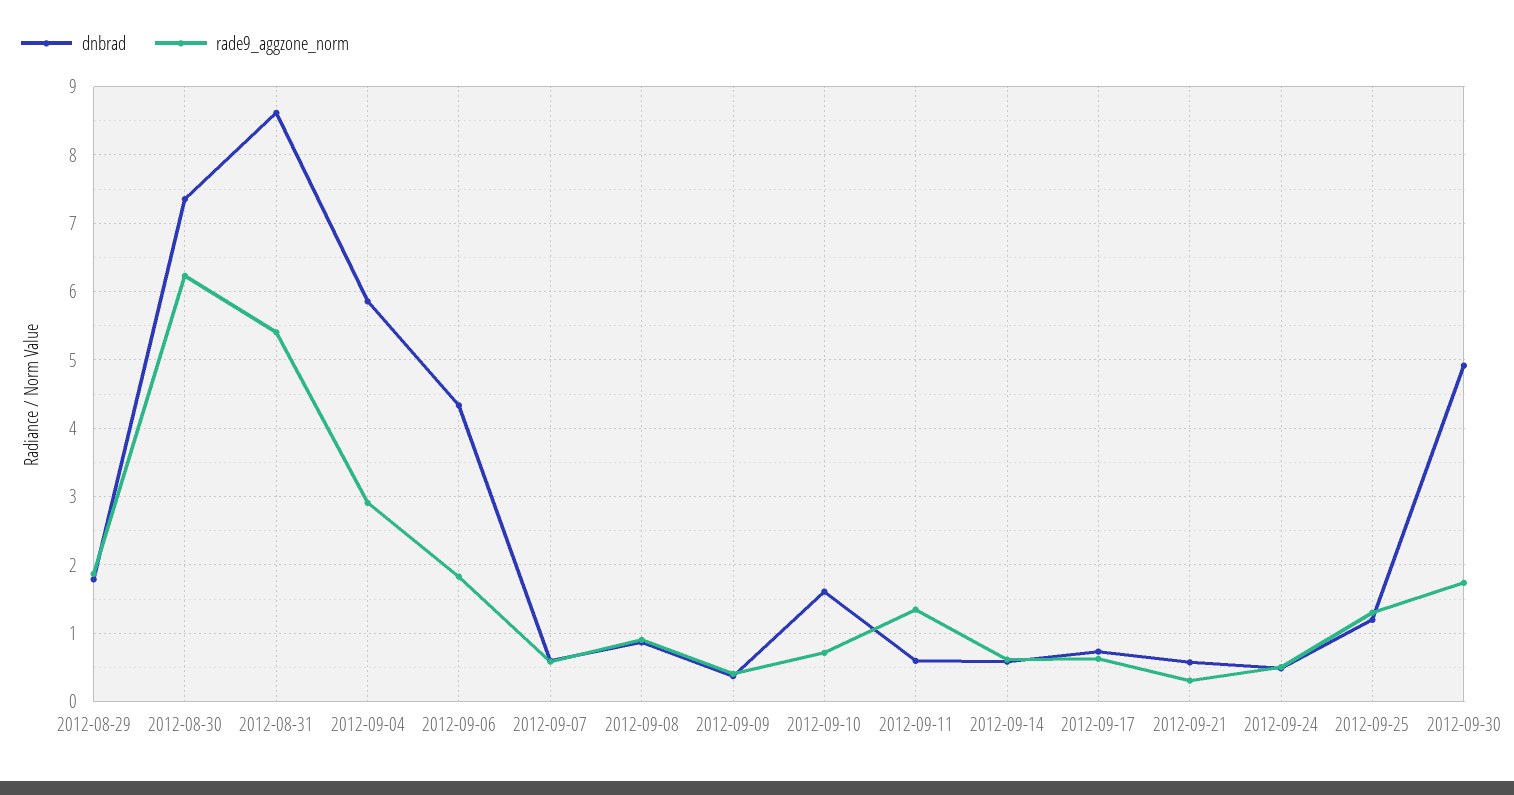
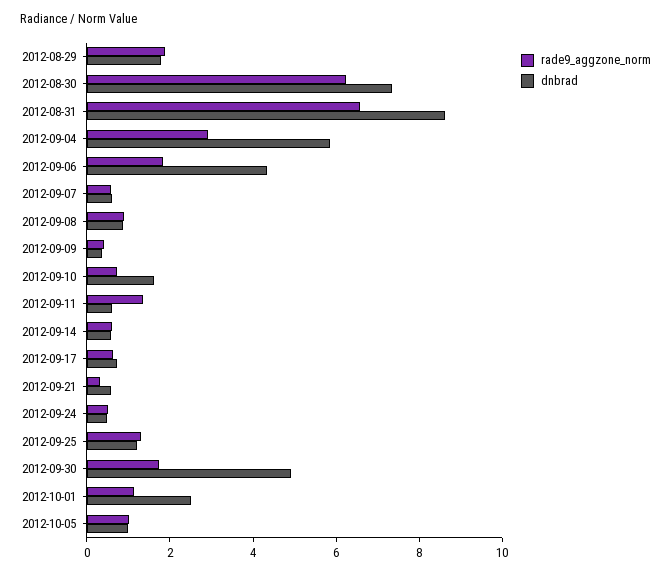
rade9_aggzone_norm, 2012-08-31: 5.4 -> 6.5
rade9_aggzone_norm, 2012-10-01: none -> 1
dnbrad, 2012-10-01: none -> 2.5
rade9_aggzone_norm, 2012-10-05: none -> 1
dnbrad, 2012-10-05: none -> 1

